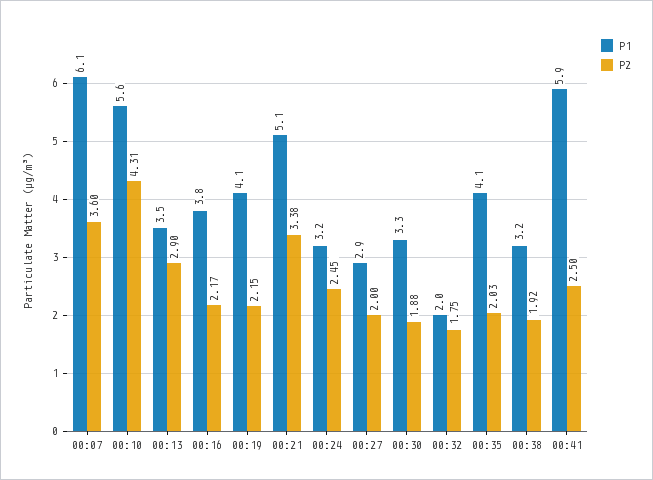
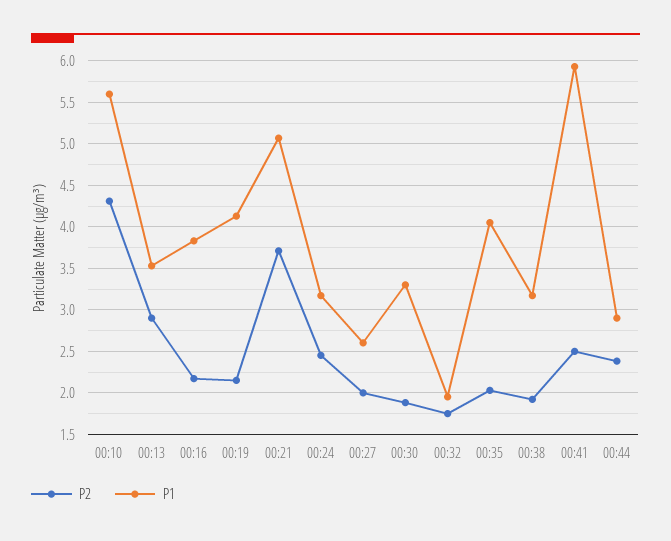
P1, 00:07: 6.1 -> none
P2, 00:07: 3.6 -> none
P2, 00:21: 3.38 -> 3.7
P1, 00:27: 2.9 -> 2.6
P2, 00:44: none -> 2.4
P1, 00:44: none -> 2.9

